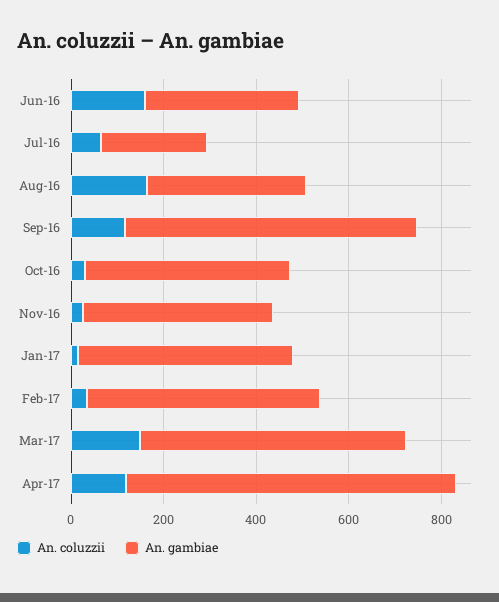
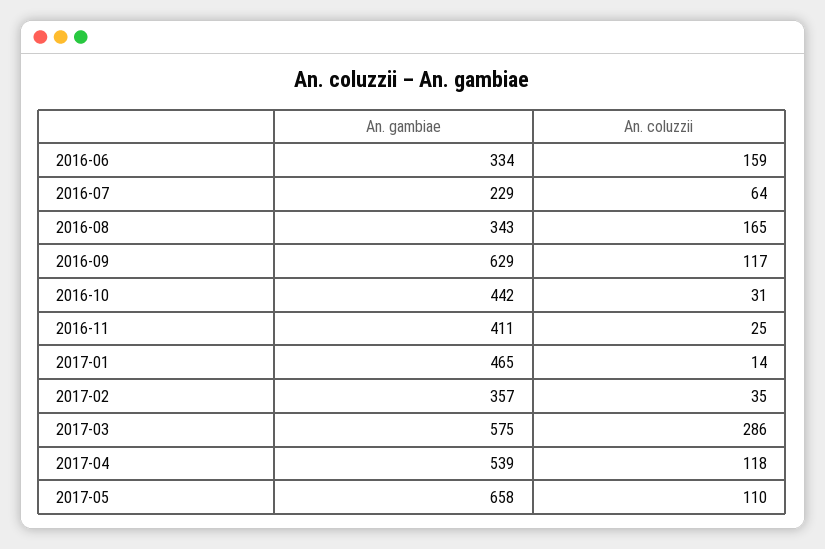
An. gambiae, Feb-17: 500 -> 357
An. coluzzii, Mar-17: 150 -> 286
An. gambiae, Apr-17: 700 -> 539
An. gambiae, 2017-05: none -> 658
An. coluzzii, 2017-05: none -> 110

